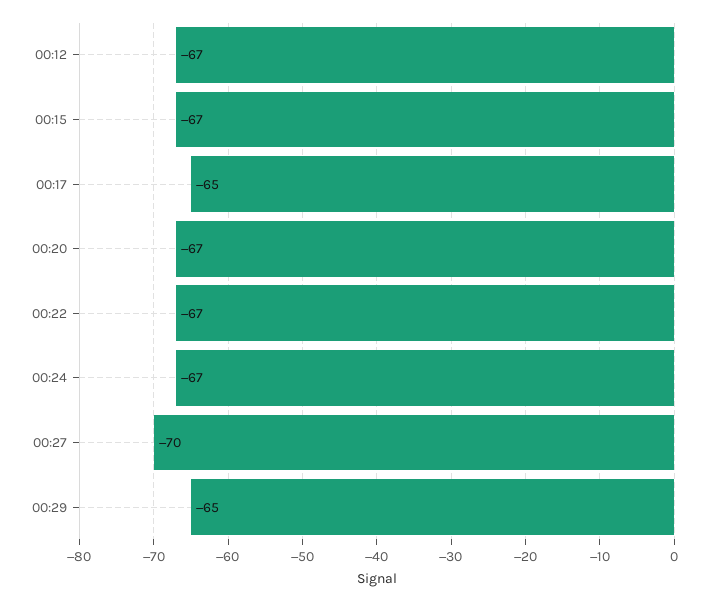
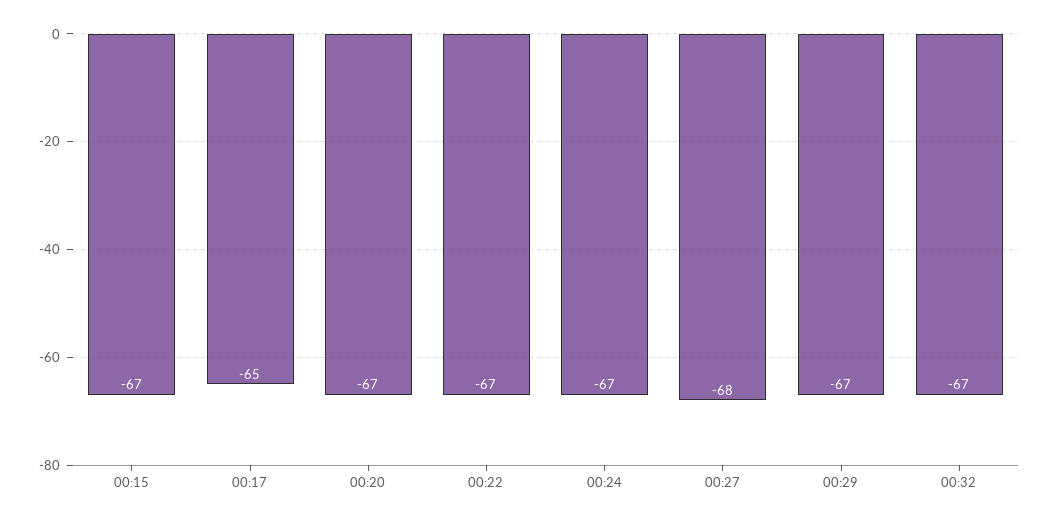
00:12: -67 -> none
00:27: -70 -> -68
00:29: -65 -> -67
00:32: none -> -67

